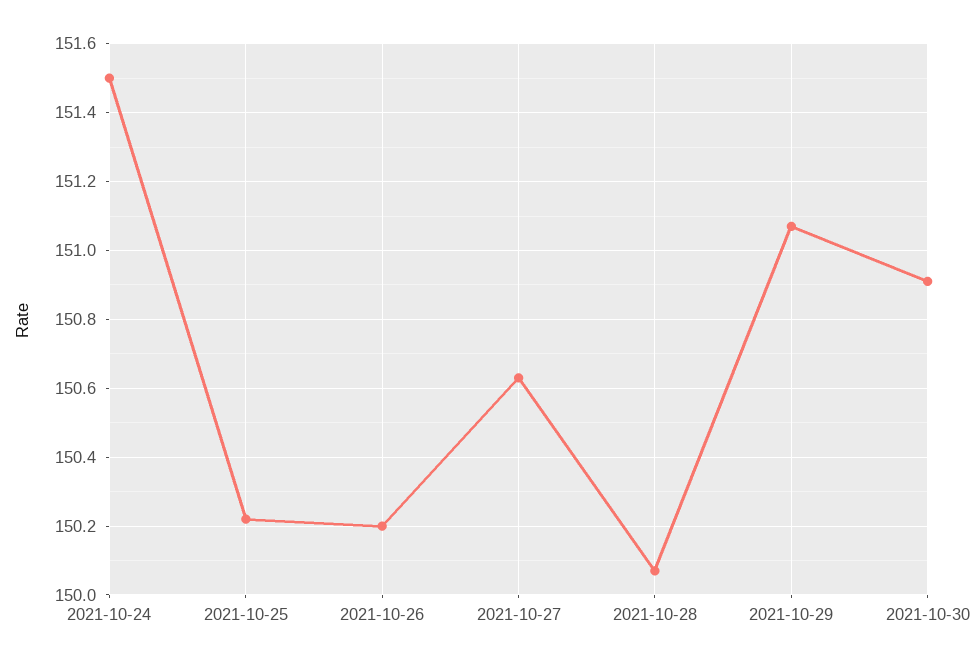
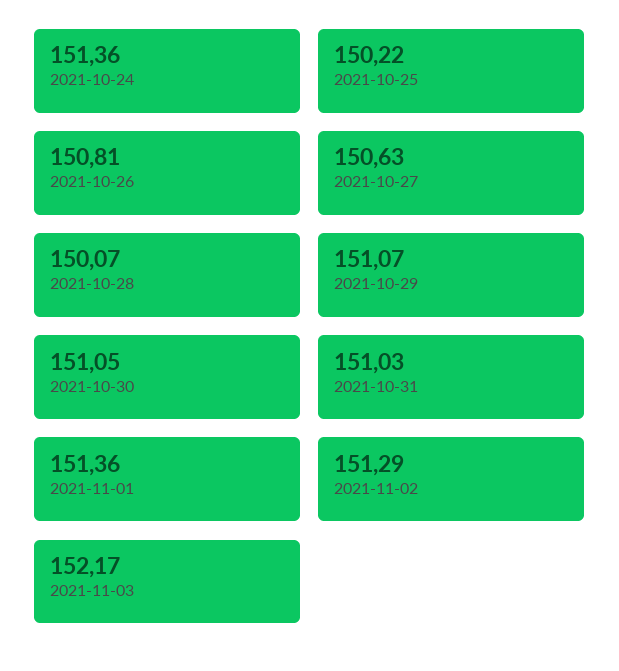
2021-10-24: 151.5 -> 151.36
2021-10-26: 150.2 -> 150.81
2021-10-30: 150.9 -> 151.05
2021-10-31: none -> 151.03
2021-11-01: none -> 151.36
2021-11-02: none -> 151.29
2021-11-03: none -> 152.17

